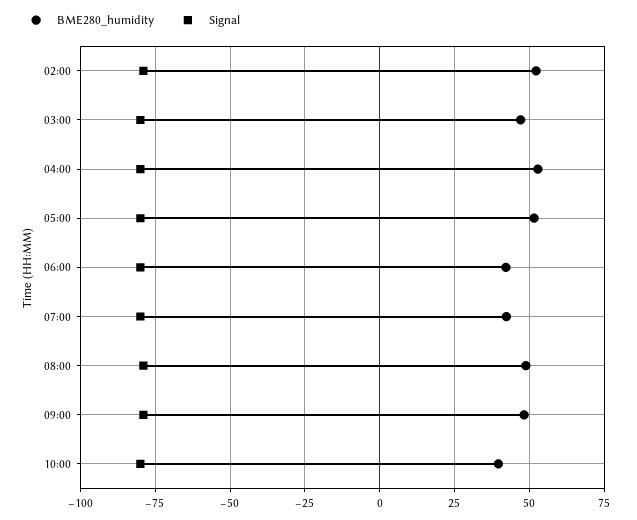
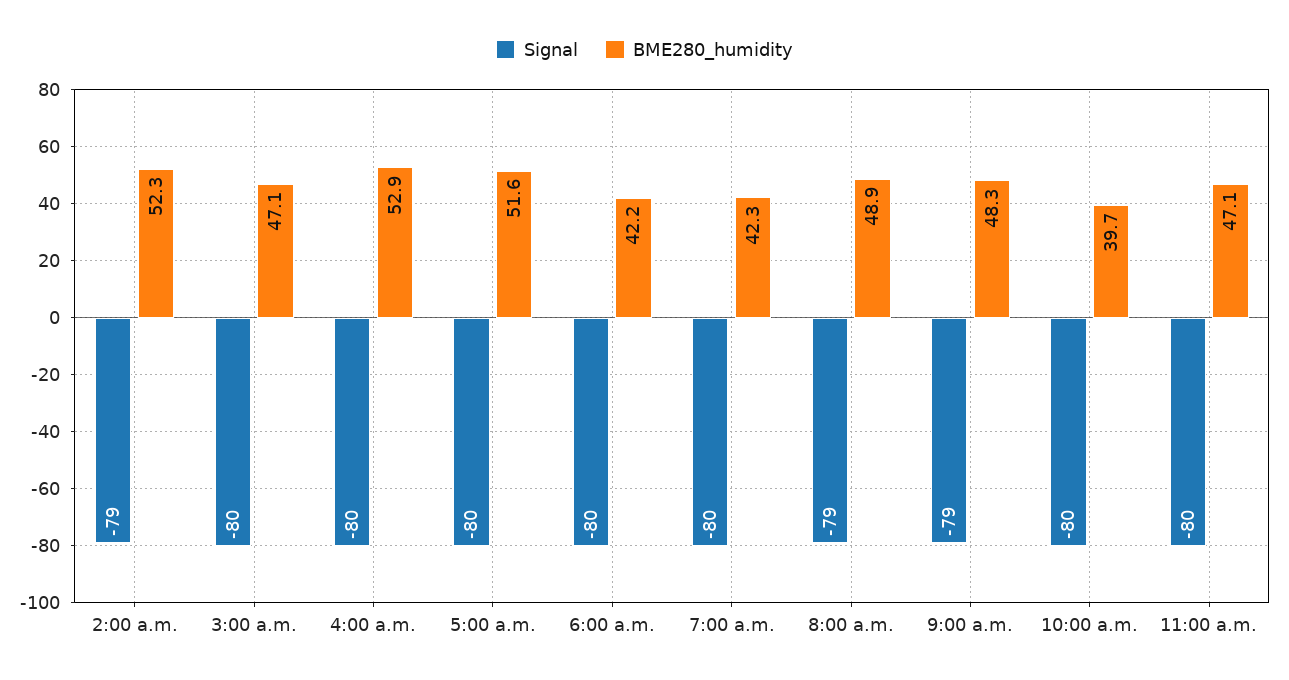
Signal, 11:00 a.m.: none -> -80
BME280_humidity, 11:00 a.m.: none -> 47.1

